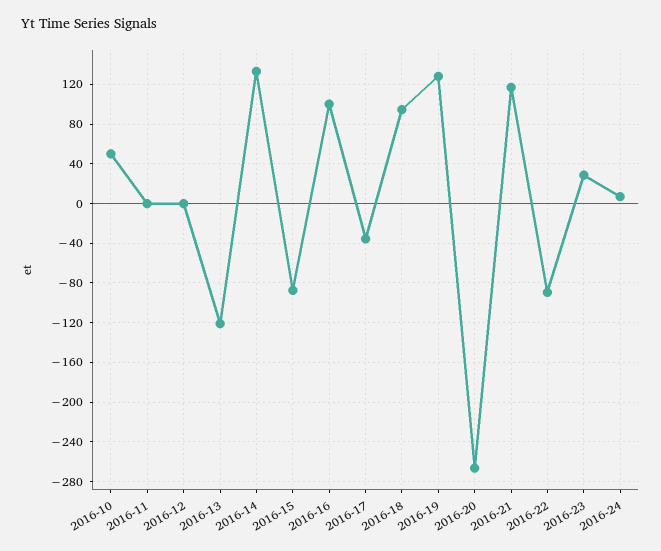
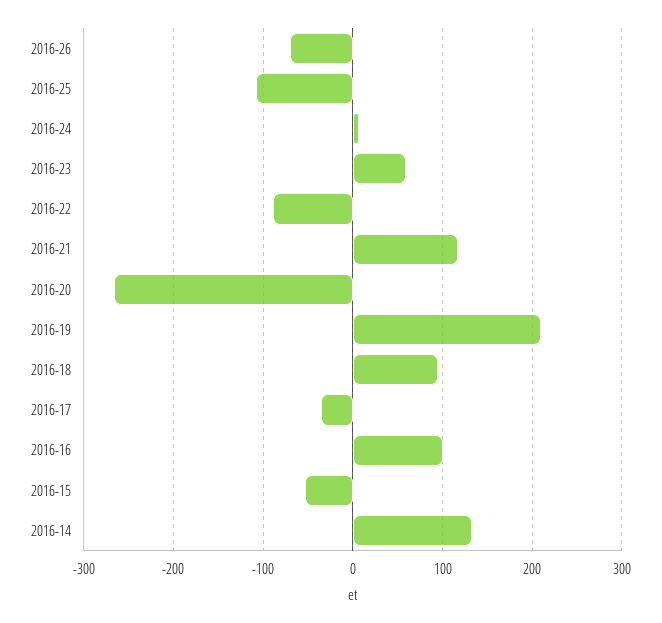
2016-10: 50 -> none
2016-11: 0 -> none
2016-12: 0 -> none
2016-13: -120 -> none
2016-15: -90 -> -50
2016-19: 130 -> 210
2016-23: 30 -> 60
2016-26: none -> -70
2016-25: none -> -110

